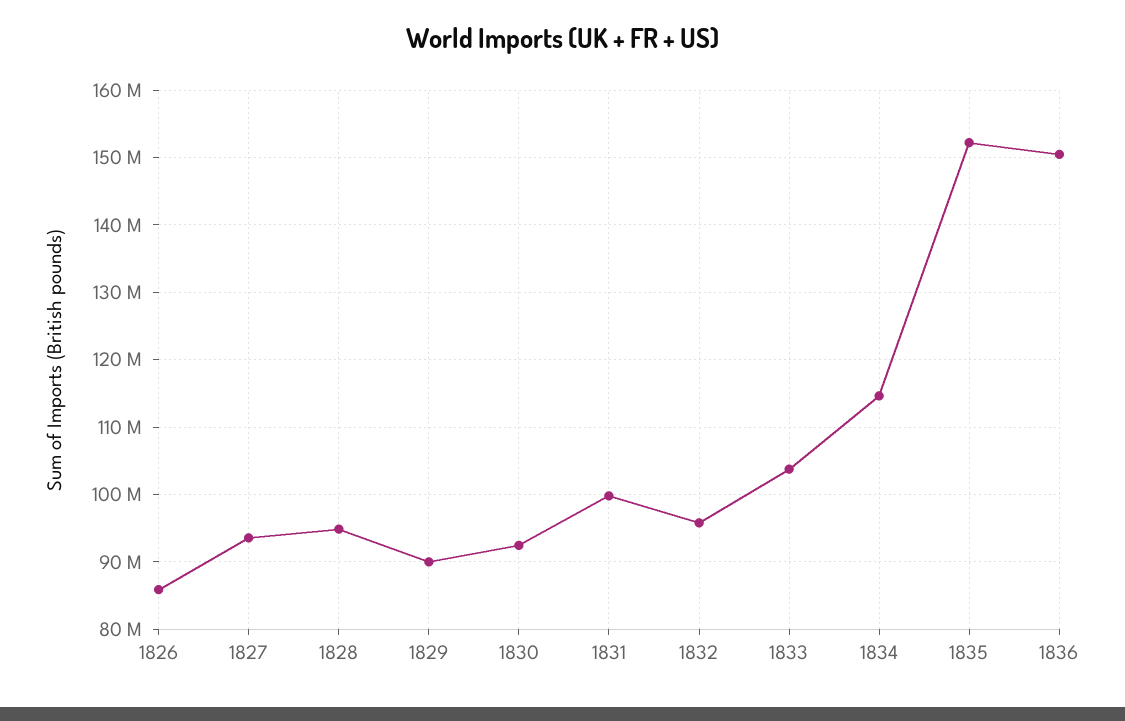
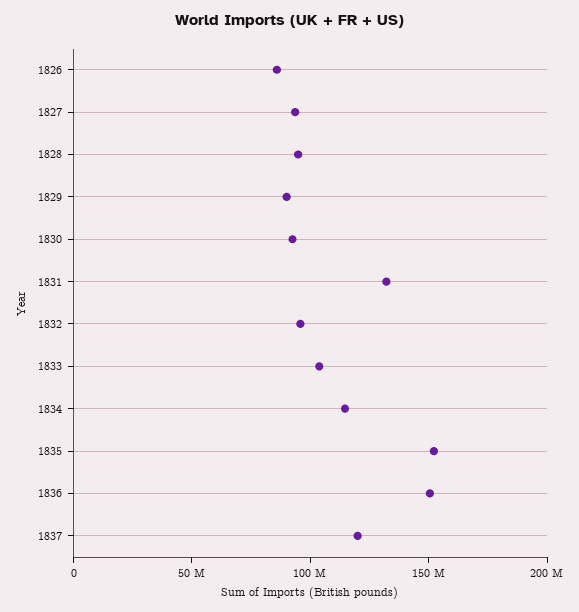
1831: 100000000 -> 130000000
1837: none -> 120000000

